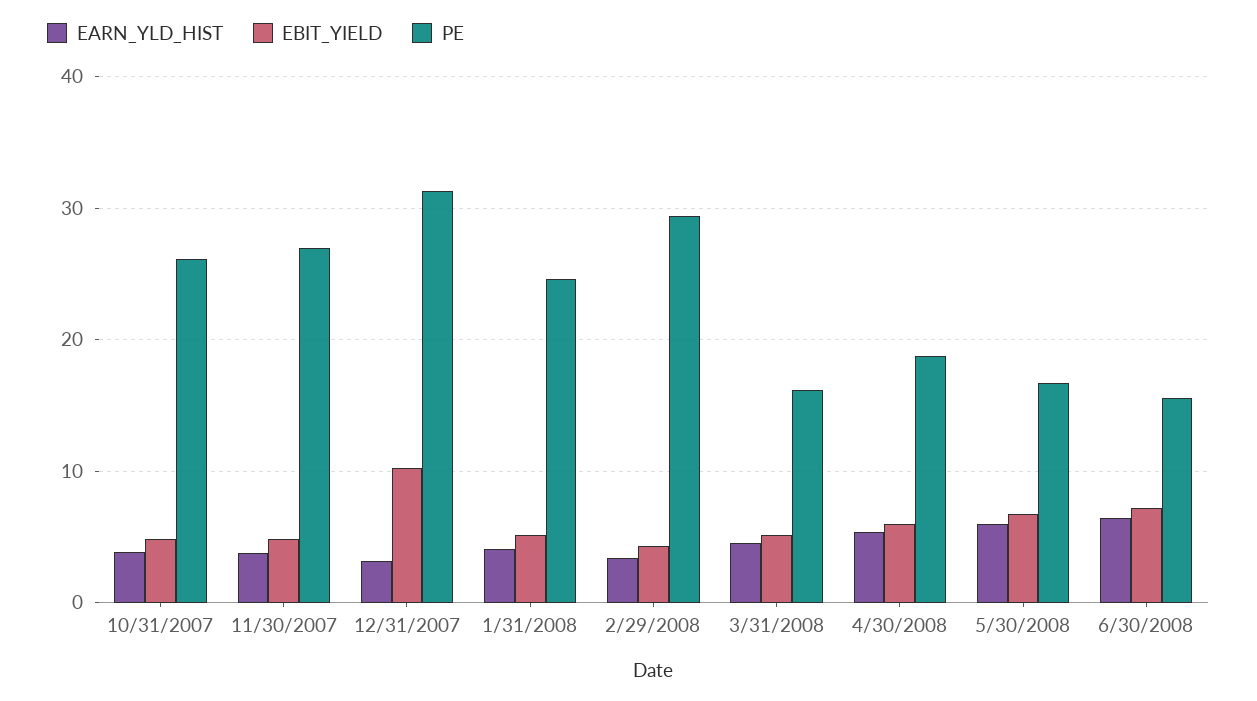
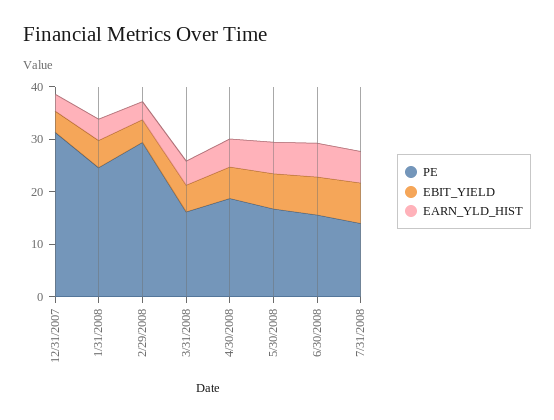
EARN_YLD_HIST, 10/31/2007: 4 -> none
EBIT_YIELD, 10/31/2007: 5 -> none
PE, 10/31/2007: 26 -> none
EARN_YLD_HIST, 11/30/2007: 4 -> none
EBIT_YIELD, 11/30/2007: 5 -> none
PE, 11/30/2007: 27 -> none
EBIT_YIELD, 12/31/2007: 10 -> 4
PE, 7/31/2008: none -> 14
EBIT_YIELD, 7/31/2008: none -> 8
EARN_YLD_HIST, 7/31/2008: none -> 6

